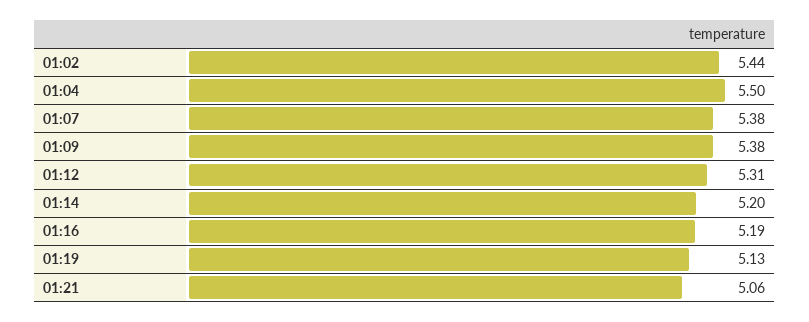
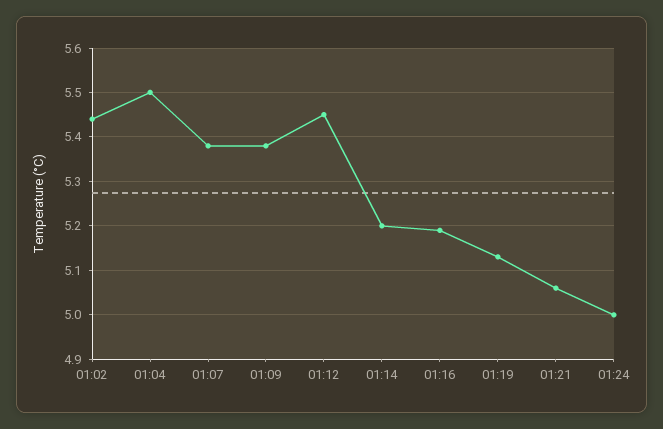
01:12: 5.31 -> 5.45
01:24: none -> 5

